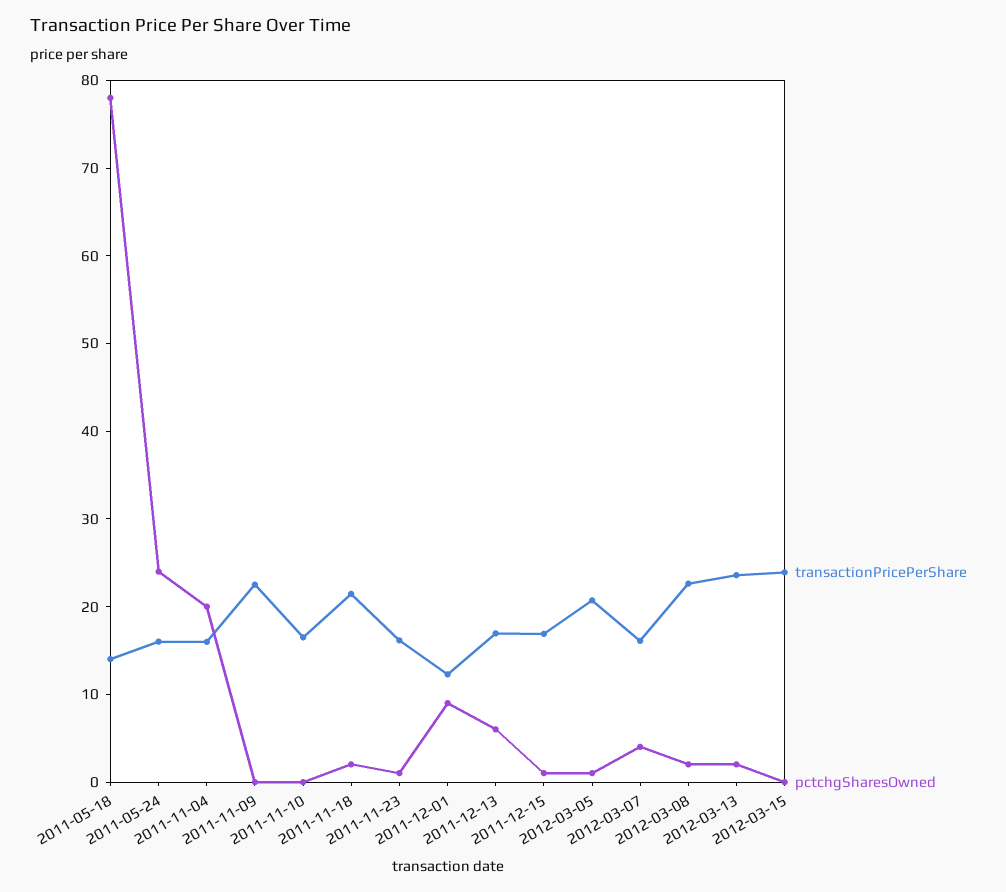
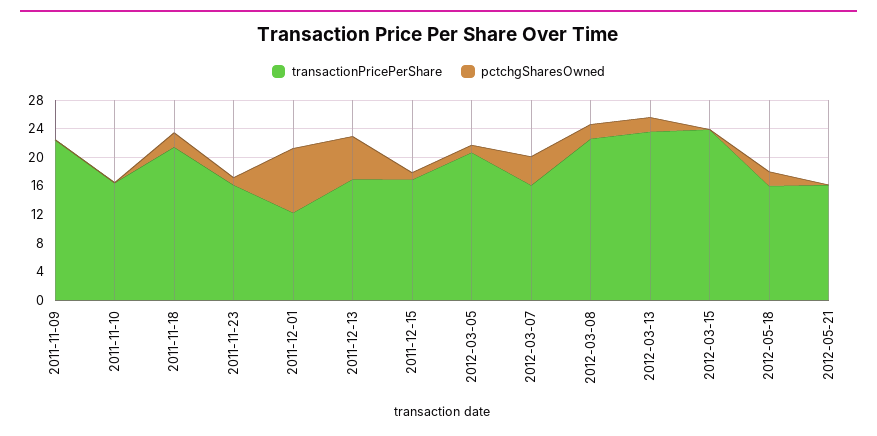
transactionPricePerShare, 2011-05-18: 14 -> none
pctchgSharesOwned, 2011-05-18: 78 -> none
transactionPricePerShare, 2011-05-24: 16 -> none
pctchgSharesOwned, 2011-05-24: 24 -> none
transactionPricePerShare, 2011-11-04: 16 -> none
pctchgSharesOwned, 2011-11-04: 20 -> none
transactionPricePerShare, 2012-05-18: none -> 16
pctchgSharesOwned, 2012-05-18: none -> 2
transactionPricePerShare, 2012-05-21: none -> 16
pctchgSharesOwned, 2012-05-21: none -> 0

